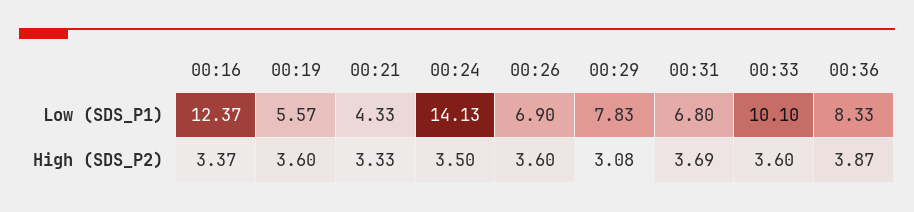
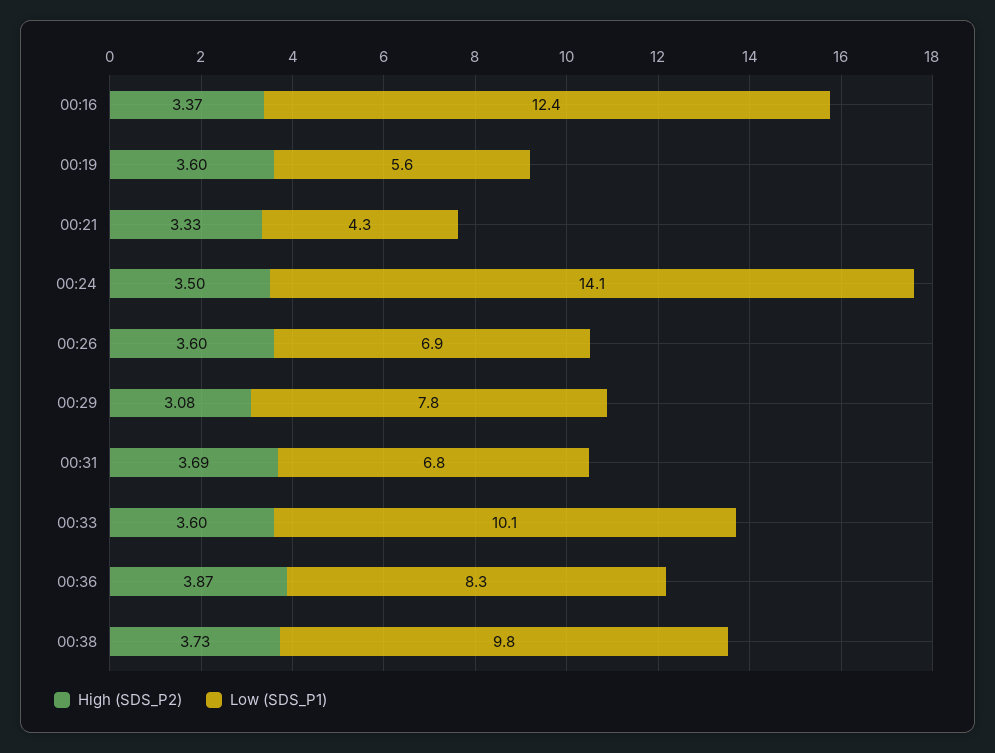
High (SDS_P2), 00:38: none -> 3.73
Low (SDS_P1), 00:38: none -> 9.8

